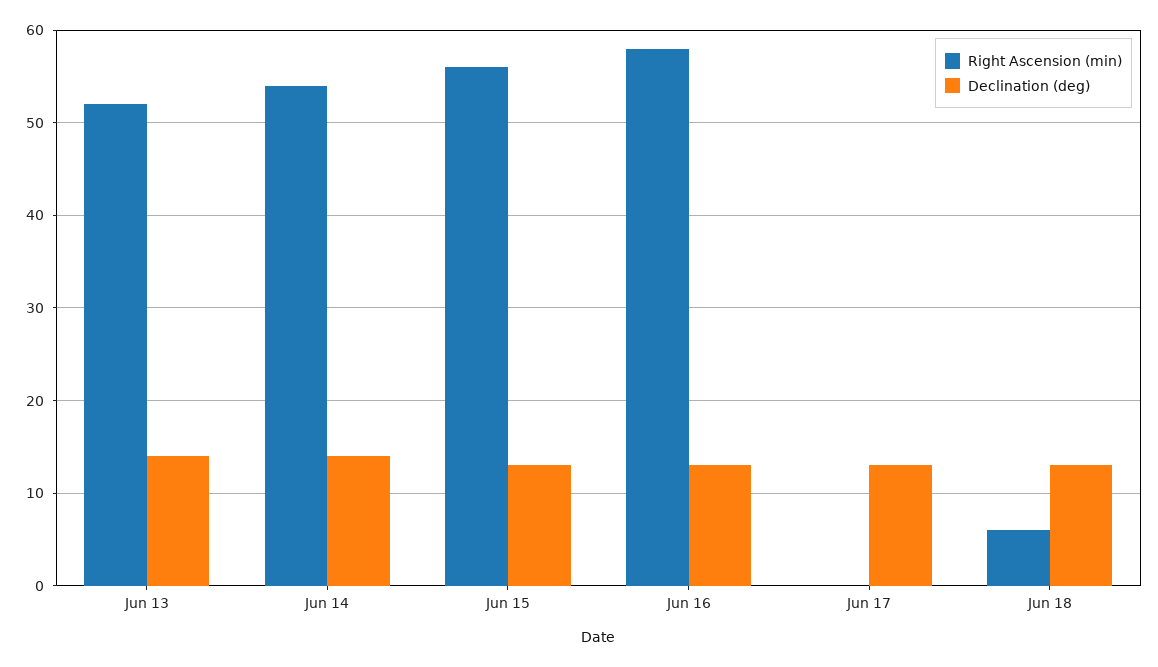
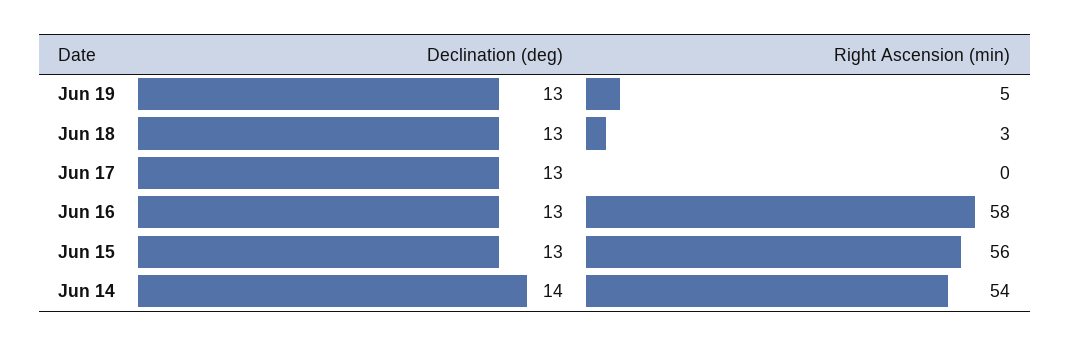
Right Ascension (min), Jun 13: 52 -> none
Declination (deg), Jun 13: 14 -> none
Right Ascension (min), Jun 18: 6 -> 3
Declination (deg), Jun 19: none -> 13
Right Ascension (min), Jun 19: none -> 5

